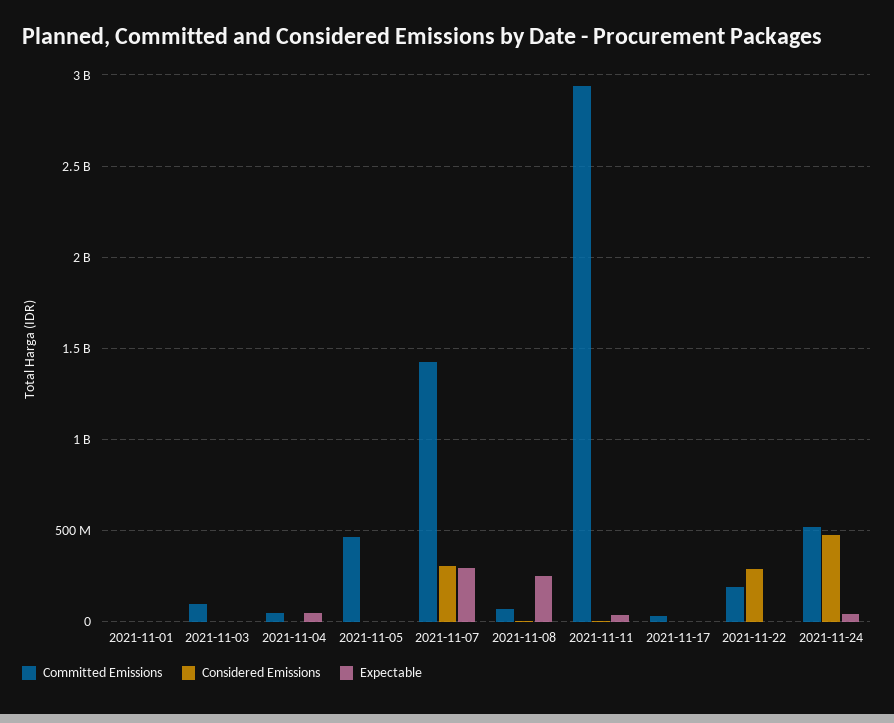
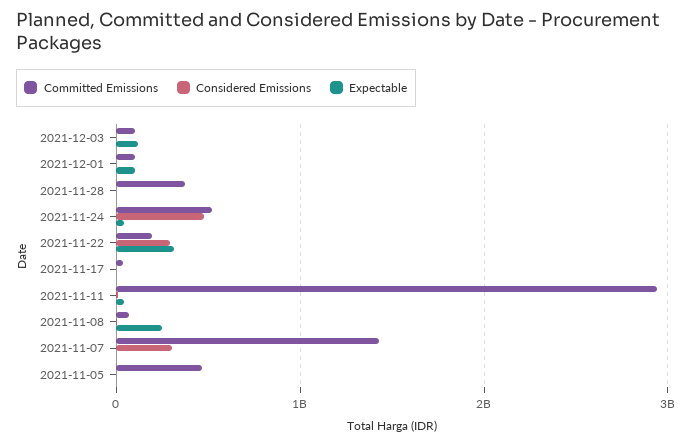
Committed Emissions, 2021-11-01: 0 -> none
Considered Emissions, 2021-11-01: 0 -> none
Expectable, 2021-11-01: 0 -> none
Committed Emissions, 2021-11-03: 100000000 -> none
Considered Emissions, 2021-11-03: 0 -> none
Expectable, 2021-11-03: 0 -> none
Committed Emissions, 2021-11-04: 50000000 -> none
Considered Emissions, 2021-11-04: 0 -> none
Expectable, 2021-11-04: 50000000 -> none
Expectable, 2021-11-07: 300000000 -> 0
Expectable, 2021-11-22: 0 -> 300000000
Committed Emissions, 2021-12-03: none -> 100000000
Considered Emissions, 2021-12-03: none -> 0
Expectable, 2021-12-03: none -> 100000000
Committed Emissions, 2021-12-01: none -> 100000000
Considered Emissions, 2021-12-01: none -> 0
Expectable, 2021-12-01: none -> 100000000
Committed Emissions, 2021-11-28: none -> 400000000
Considered Emissions, 2021-11-28: none -> 0
Expectable, 2021-11-28: none -> 0

